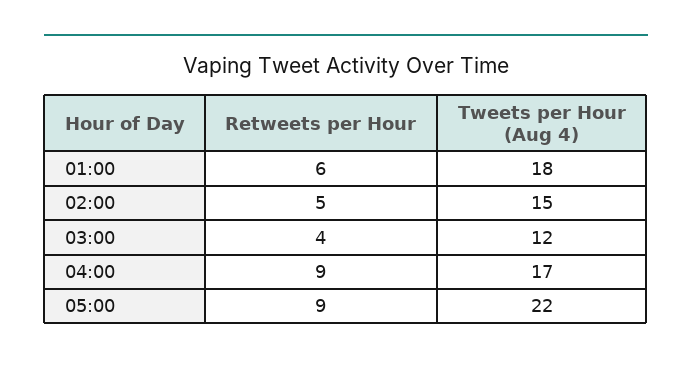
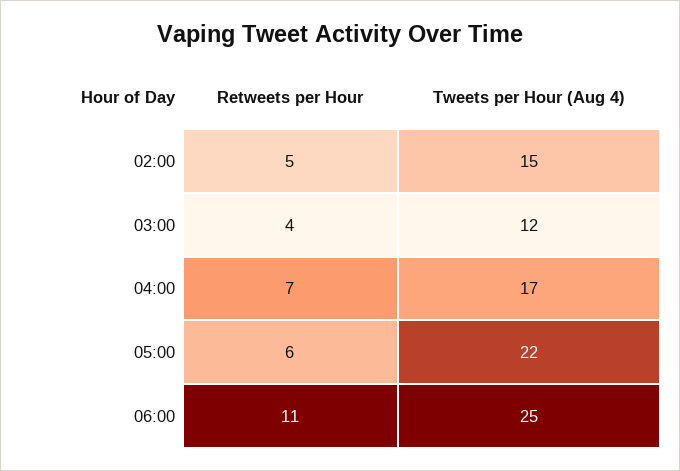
Retweets per Hour, 01:00: 6 -> none
Tweets per Hour (Aug 4), 01:00: 18 -> none
Retweets per Hour, 04:00: 9 -> 7
Retweets per Hour, 05:00: 9 -> 6
Retweets per Hour, 06:00: none -> 11
Tweets per Hour (Aug 4), 06:00: none -> 25

